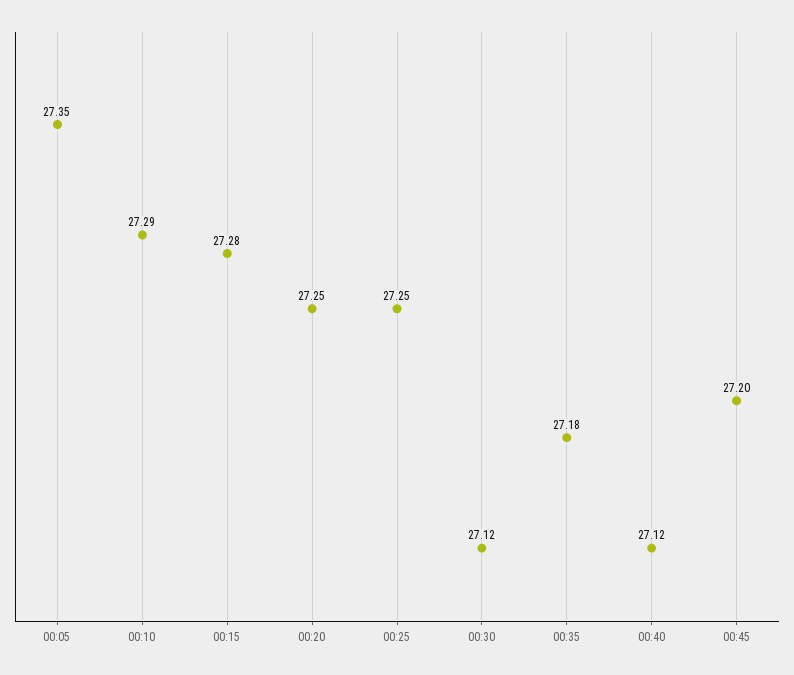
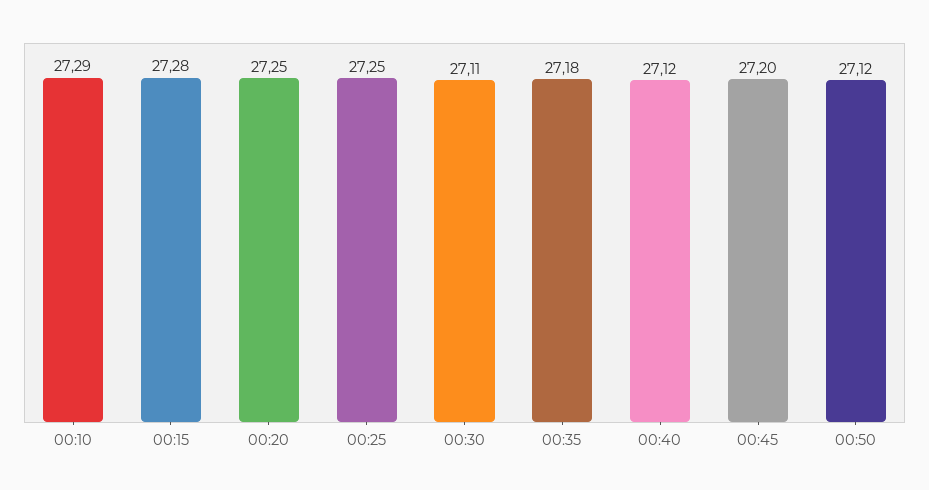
00:05: 27.35 -> none
00:30: 27.12 -> 27.11
00:50: none -> 27.12

